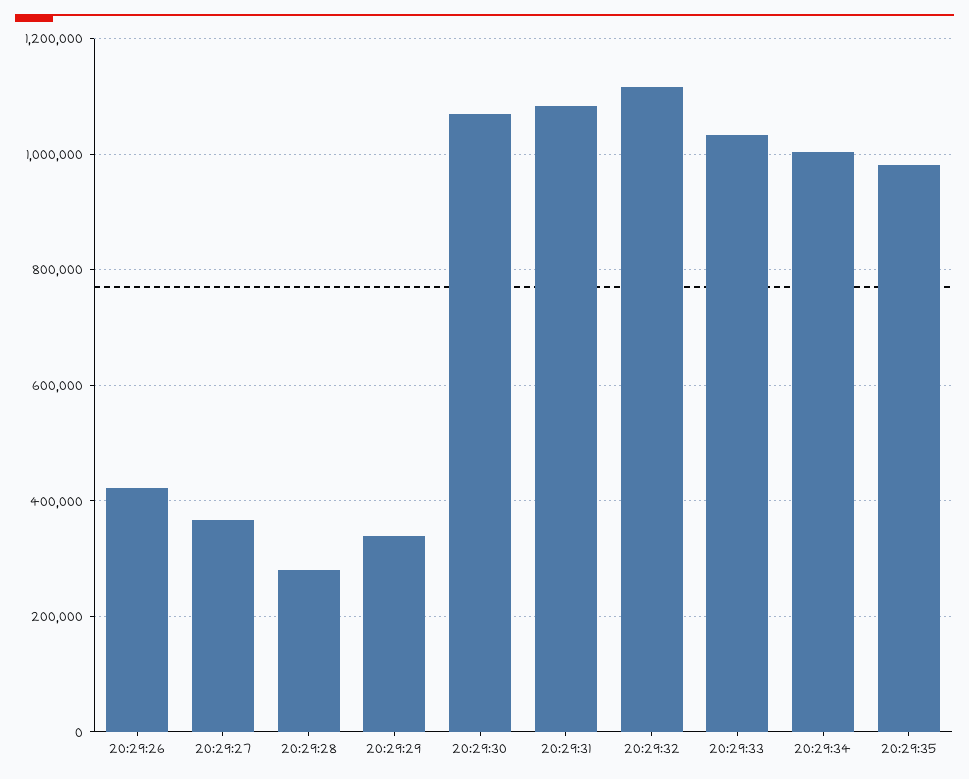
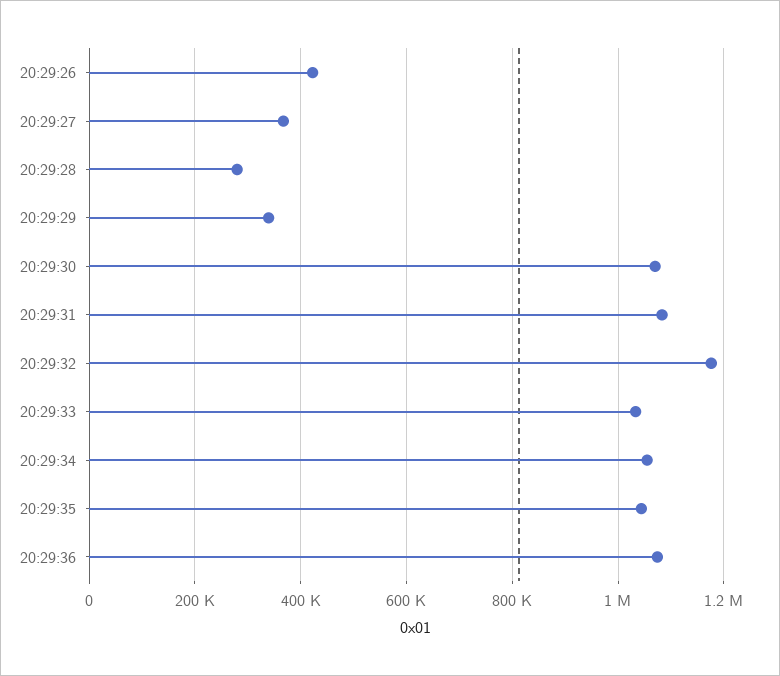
20:29:32: 1120000 -> 1180000
20:29:34: 1000000 -> 1060000
20:29:35: 980000 -> 1040000
20:29:36: none -> 1080000

